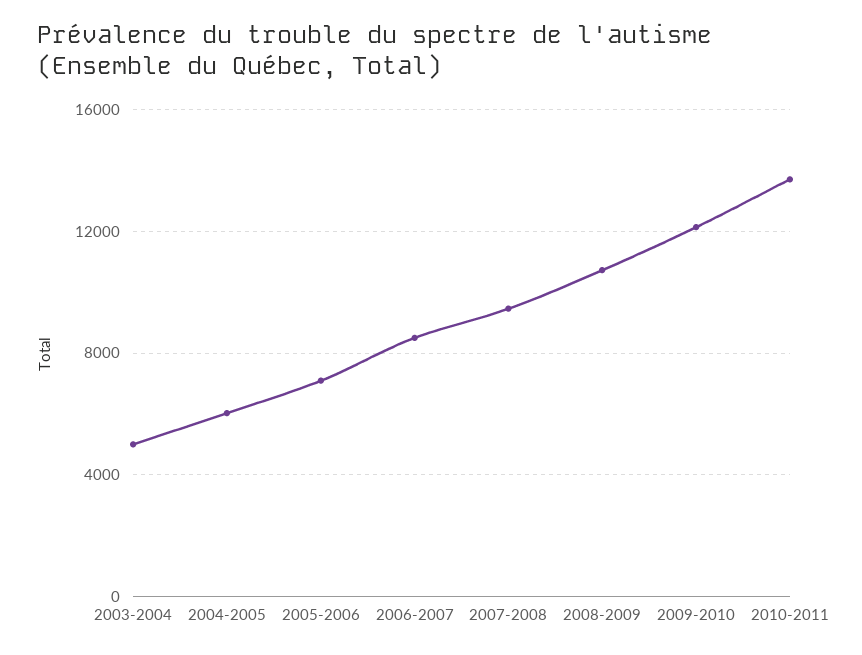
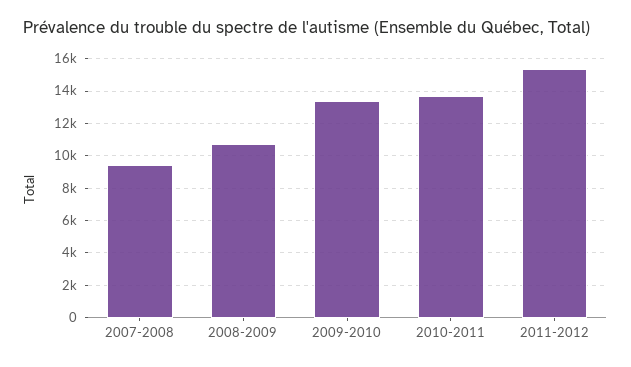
2003-2004: 5000 -> none
2004-2005: 6000 -> none
2005-2006: 7000 -> none
2006-2007: 8500 -> none
2009-2010: 12000 -> 13500
2011-2012: none -> 15500

